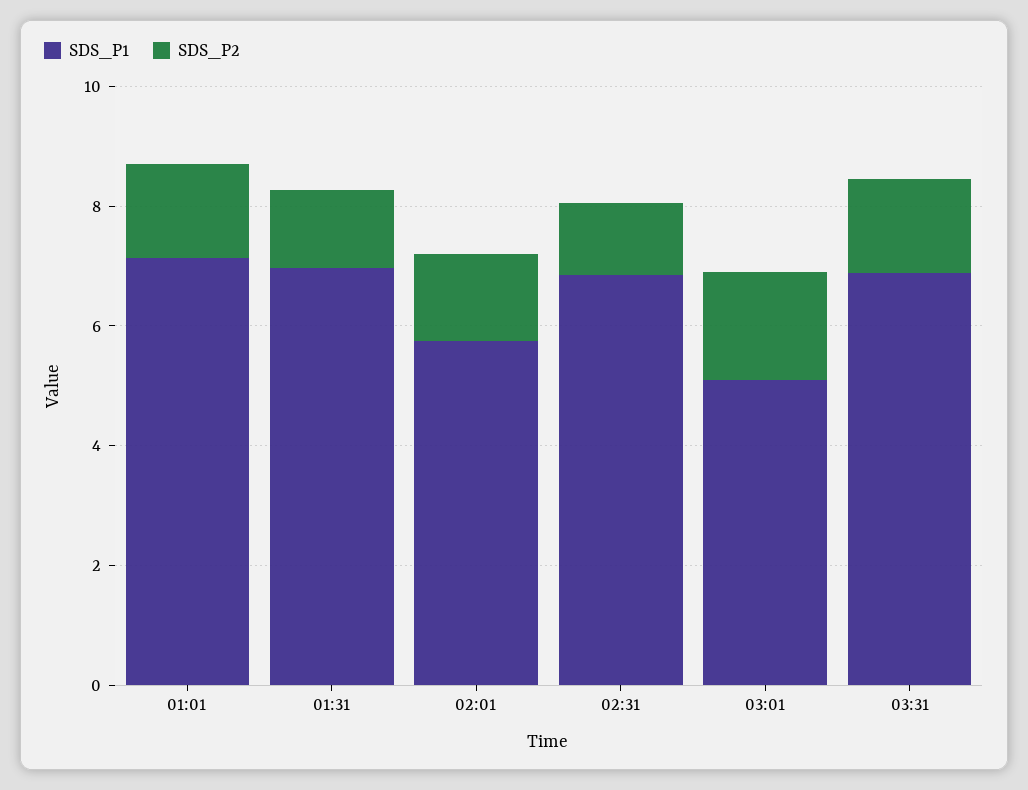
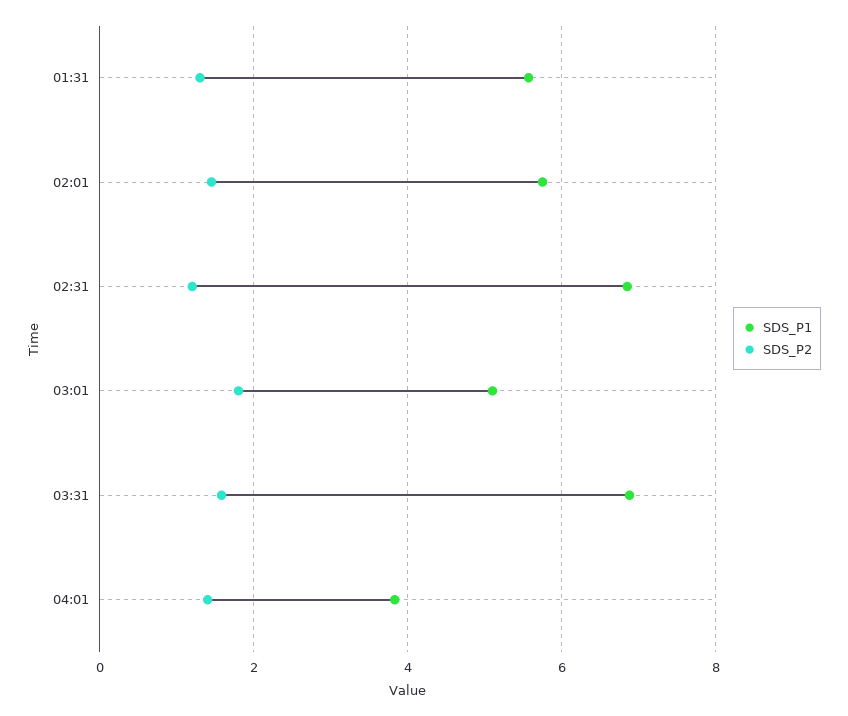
SDS_P1, 01:01: 7 -> none
SDS_P2, 01:01: 1.5 -> none
SDS_P1, 01:31: 7 -> 5.6
SDS_P1, 04:01: none -> 3.8
SDS_P2, 04:01: none -> 1.4

